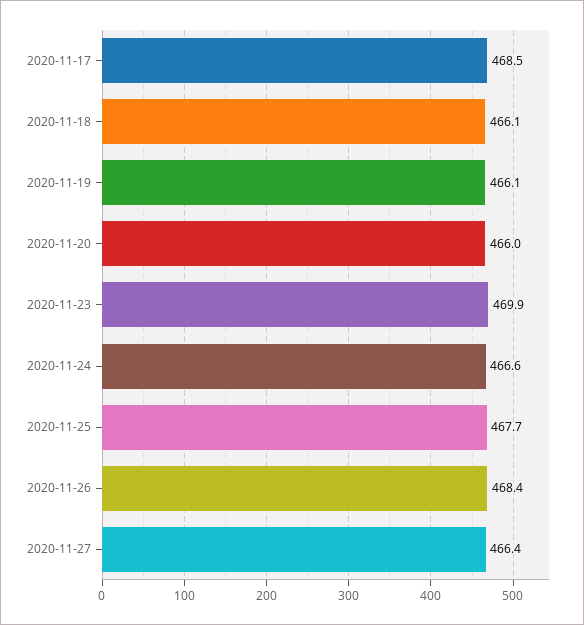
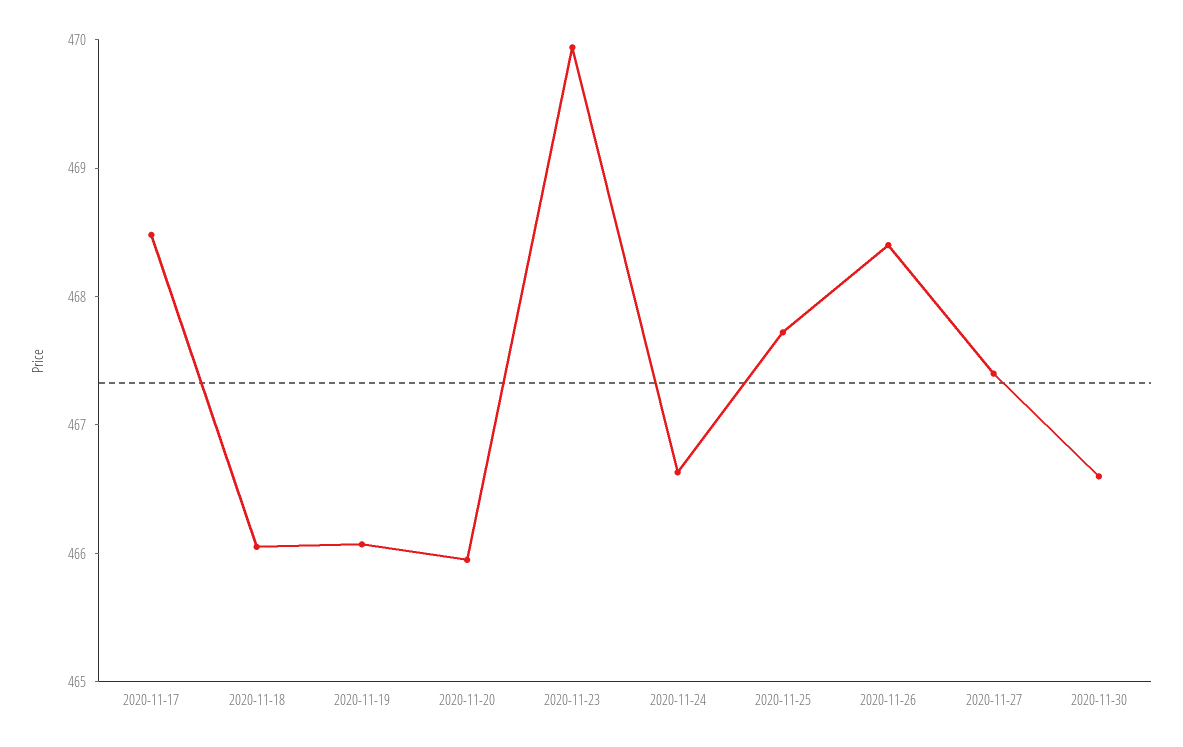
2020-11-27: 466.4 -> 467.4
2020-11-30: none -> 466.6

